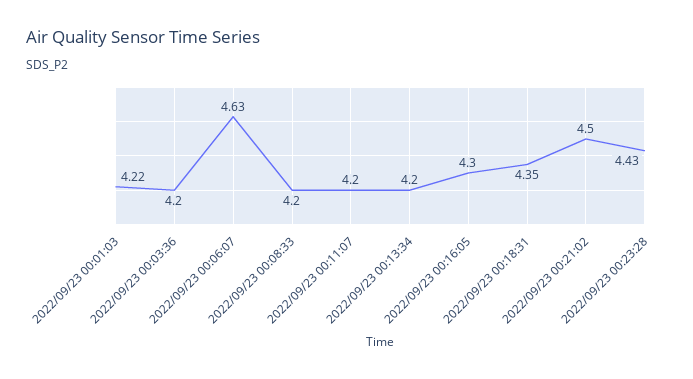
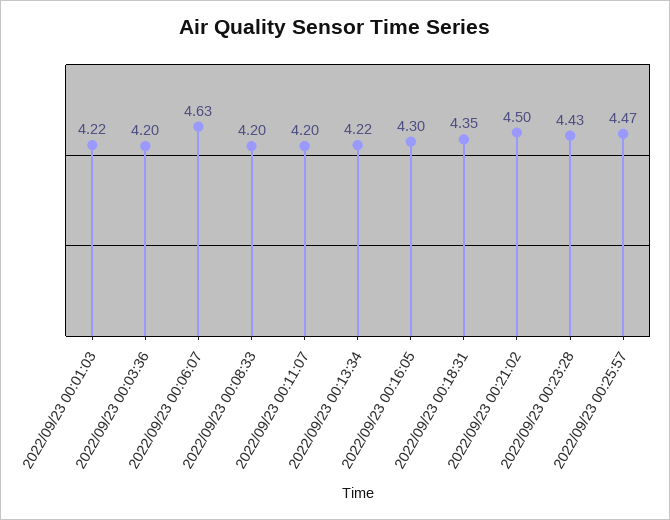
2022/09/23 00:13:34: 4.2 -> 4.22
2022/09/23 00:25:57: none -> 4.47

